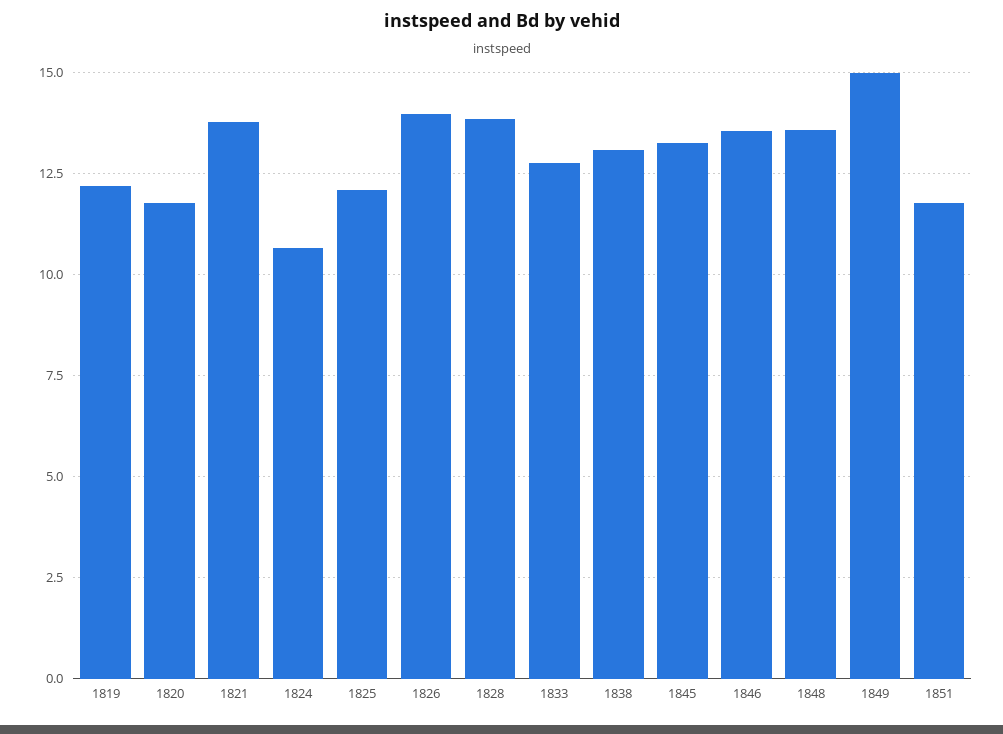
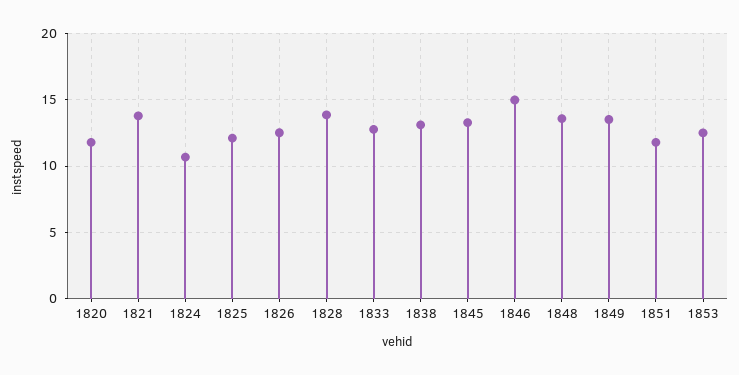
1819: 12.25 -> none
1826: 14 -> 12.5
1846: 13.5 -> 15
1849: 15 -> 13.5
1853: none -> 12.5

